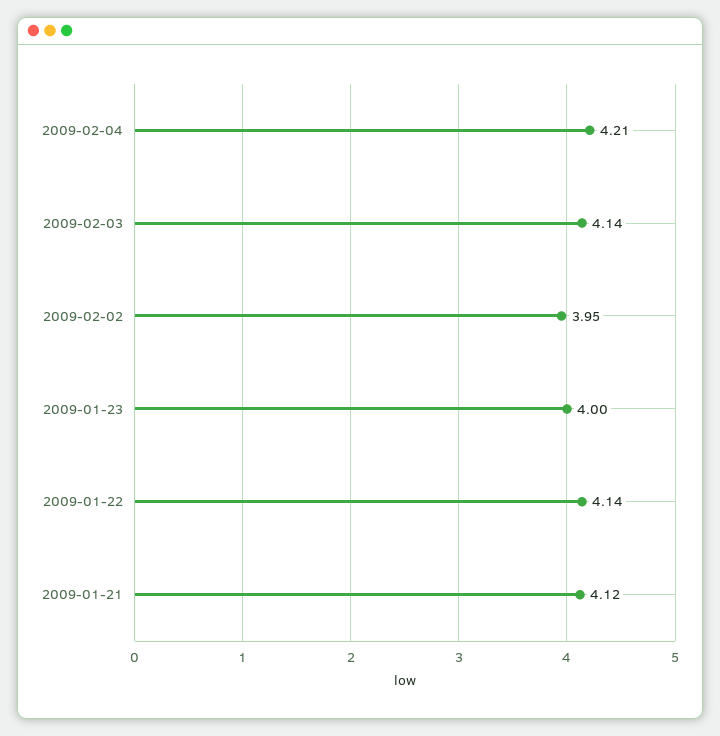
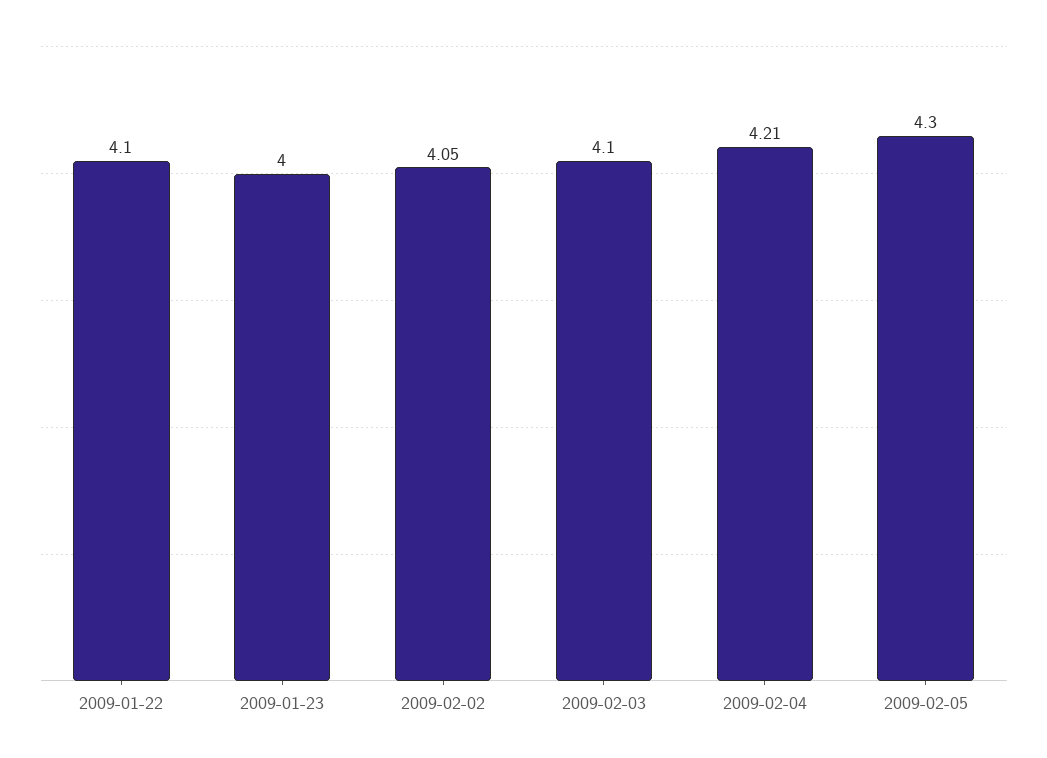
2009-02-03: 4.14 -> 4.1
2009-02-02: 3.95 -> 4.05
2009-01-22: 4.14 -> 4.1
2009-01-21: 4.12 -> none
2009-02-05: none -> 4.3

